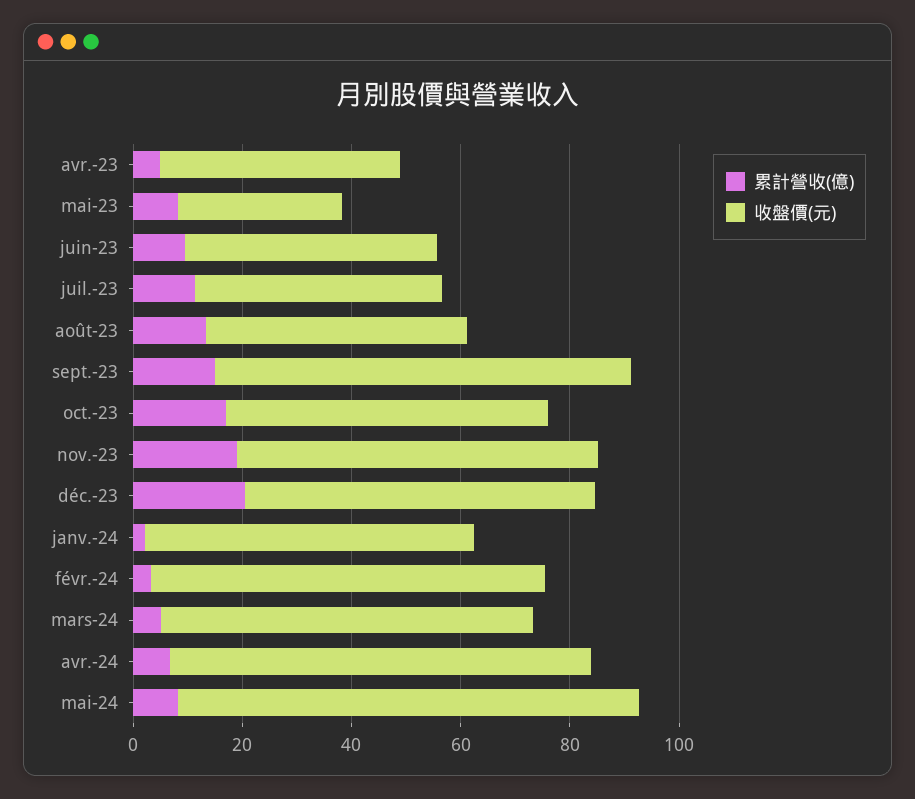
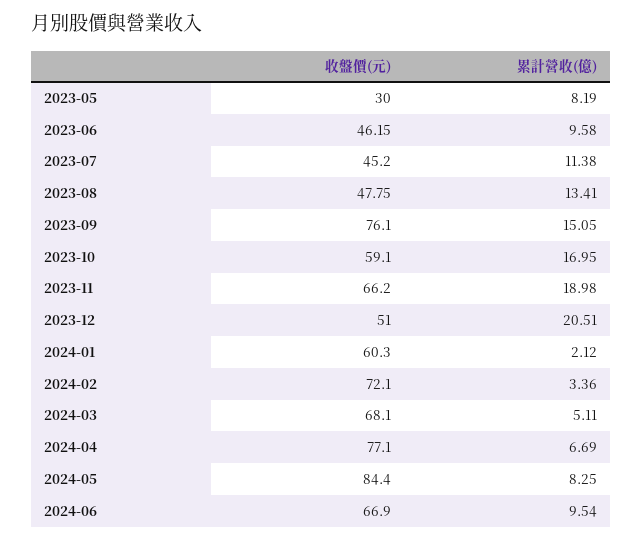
累計營收(億), avr.-23: 5 -> none
收盤價(元), avr.-23: 45 -> none
收盤價(元), déc.-23: 65 -> 51
收盤價(元), 2024-06: none -> 66.9
累計營收(億), 2024-06: none -> 9.54

